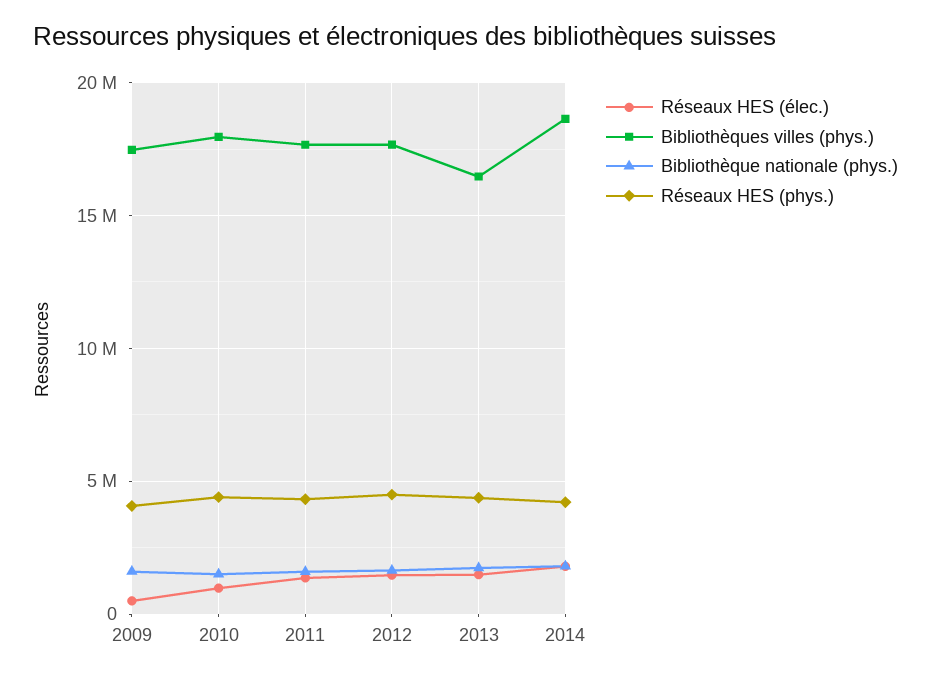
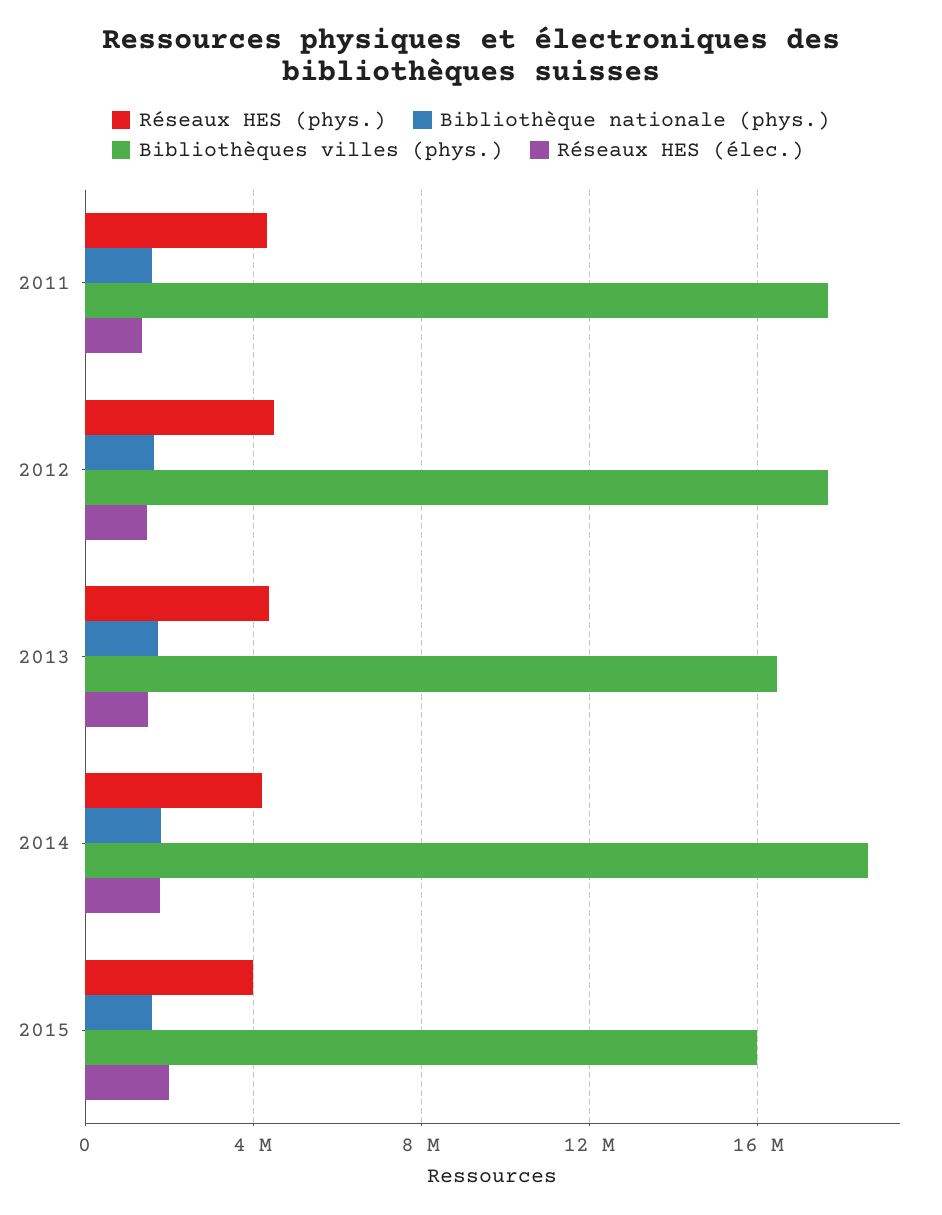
Réseaux HES (élec.), 2009: 500000 -> none
Bibliothèques villes (phys.), 2009: 17500000 -> none
Bibliothèque nationale (phys.), 2009: 1500000 -> none
Réseaux HES (phys.), 2009: 4000000 -> none
Réseaux HES (élec.), 2010: 1000000 -> none
Bibliothèques villes (phys.), 2010: 18000000 -> none
Bibliothèque nationale (phys.), 2010: 1500000 -> none
Réseaux HES (phys.), 2010: 4500000 -> none
Réseaux HES (phys.), 2015: none -> 4000000
Bibliothèque nationale (phys.), 2015: none -> 1500000
Bibliothèques villes (phys.), 2015: none -> 16000000
Réseaux HES (élec.), 2015: none -> 2000000

